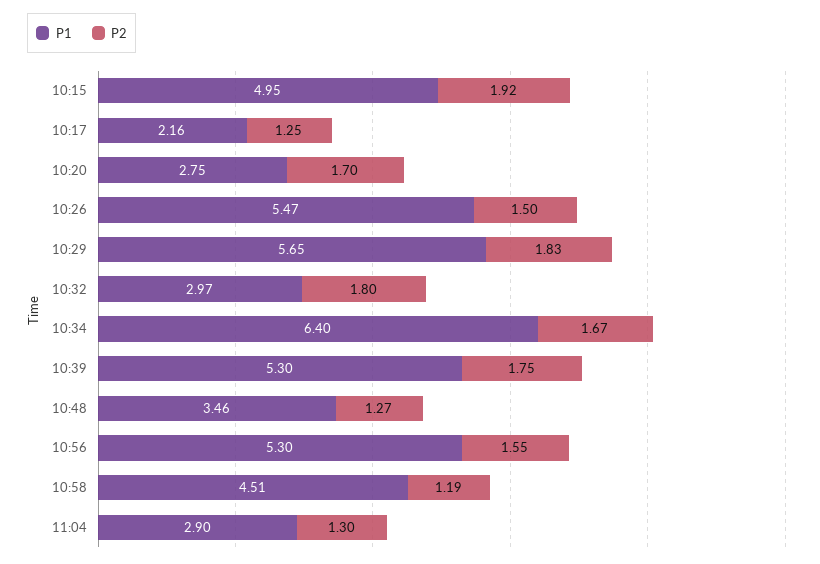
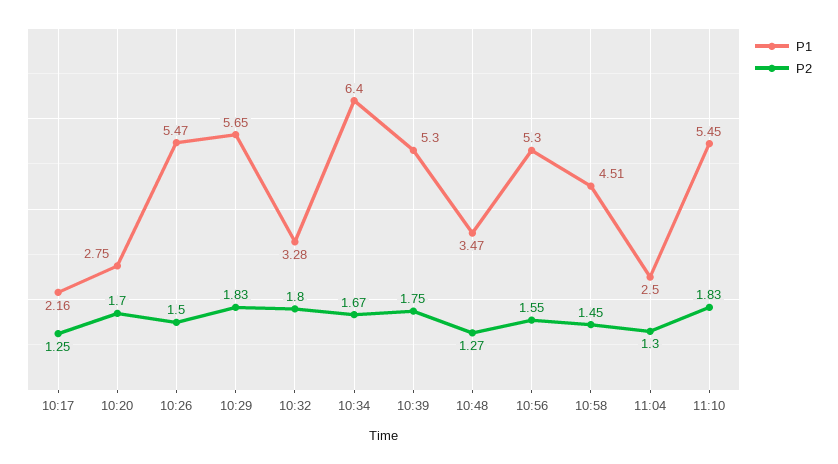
P1, 10:15: 4.95 -> none
P2, 10:15: 1.92 -> none
P1, 10:32: 2.97 -> 3.28
P1, 10:48: 3.46 -> 3.47
P2, 10:58: 1.19 -> 1.45
P1, 11:04: 2.9 -> 2.5
P1, 11:10: none -> 5.45
P2, 11:10: none -> 1.83

